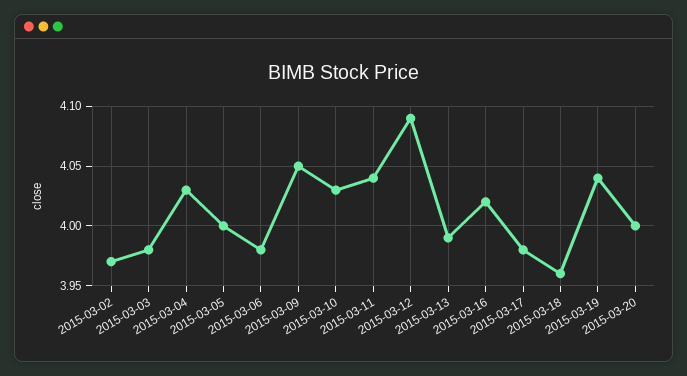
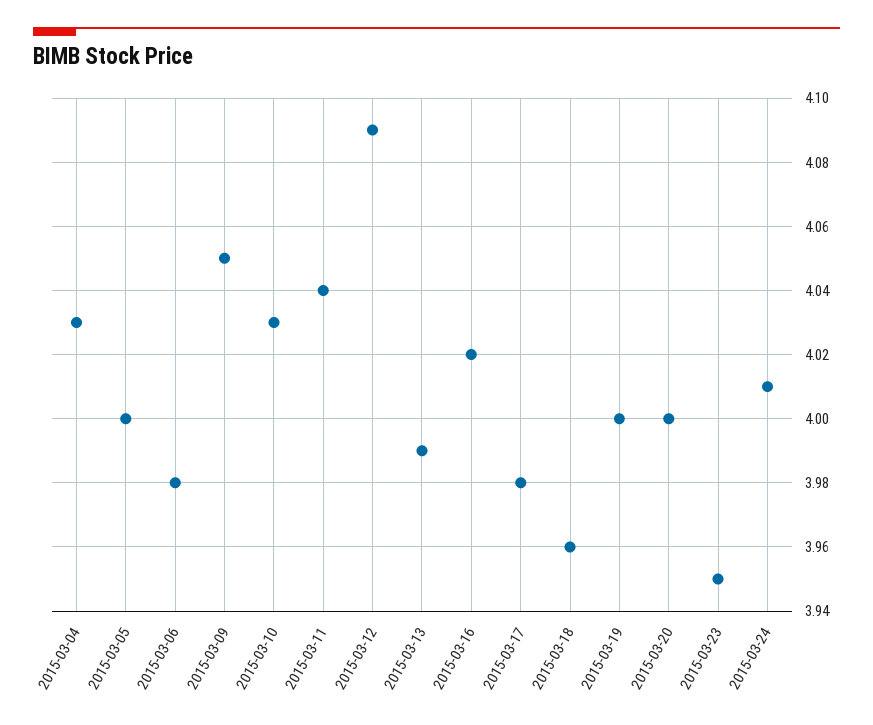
2015-03-02: 3.97 -> none
2015-03-03: 3.98 -> none
2015-03-19: 4.04 -> 4
2015-03-23: none -> 3.95
2015-03-24: none -> 4.01

